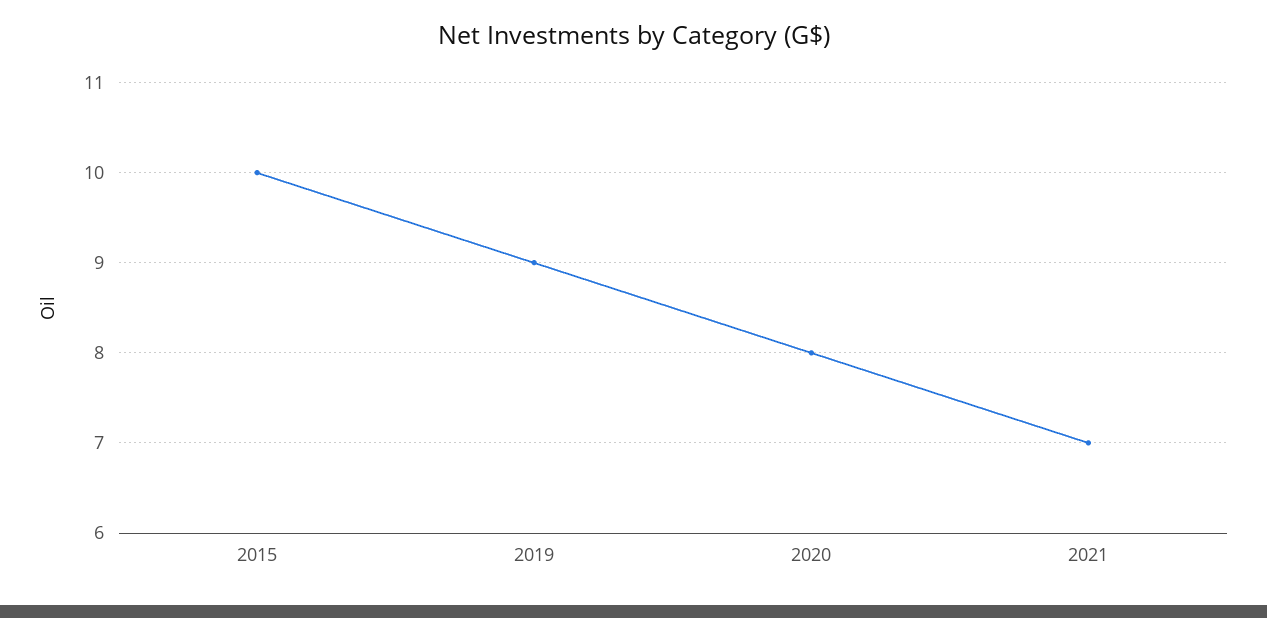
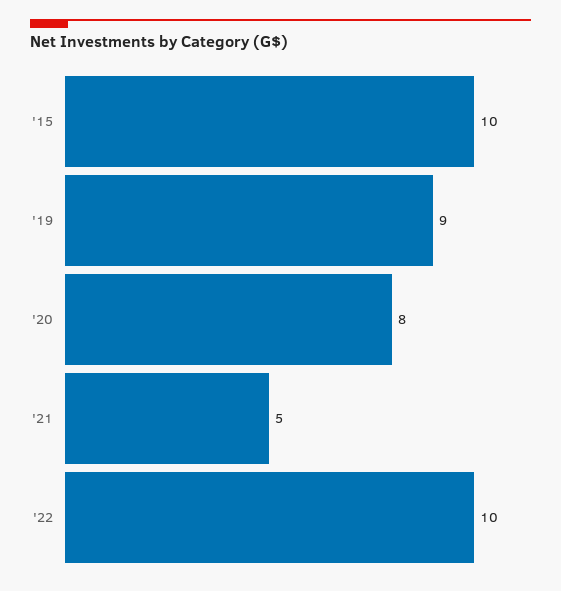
2021: 7 -> 5
'22: none -> 10

